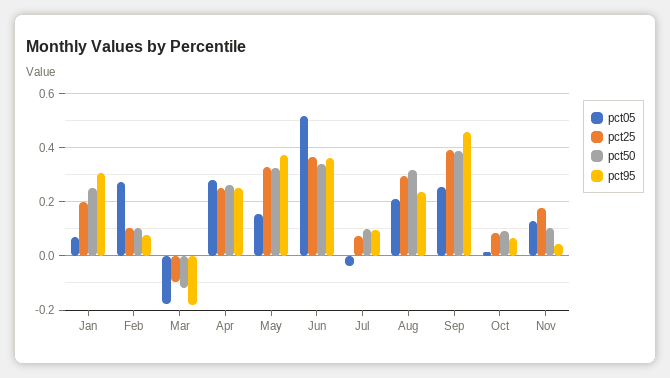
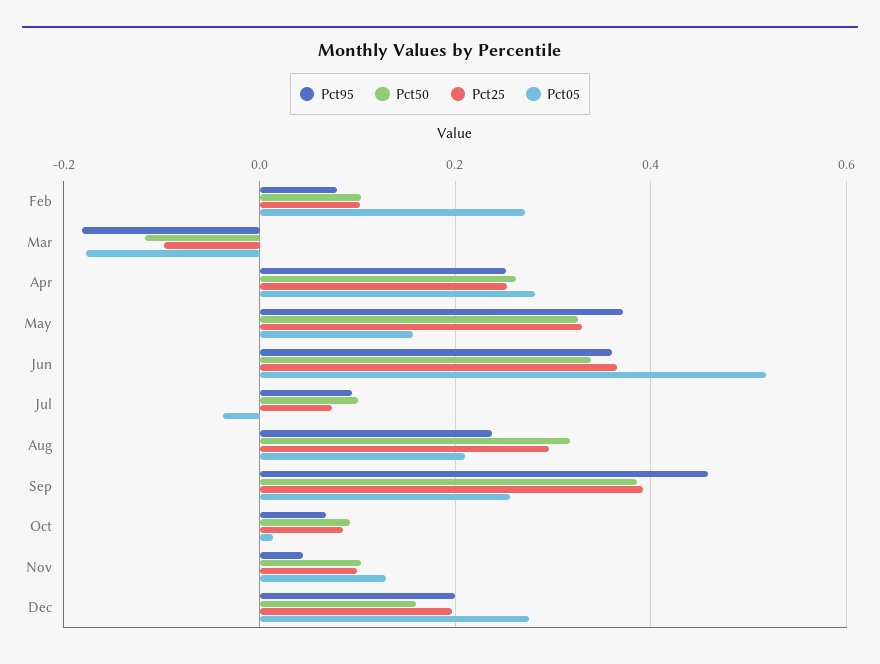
pct05, Jan: 0.075 -> none
pct25, Jan: 0.2 -> none
pct50, Jan: 0.25 -> none
pct95, Jan: 0.3 -> none
pct25, Nov: 0.175 -> 0.1
pct95, Dec: none -> 0.2
pct50, Dec: none -> 0.16
pct25, Dec: none -> 0.2
pct05, Dec: none -> 0.28

